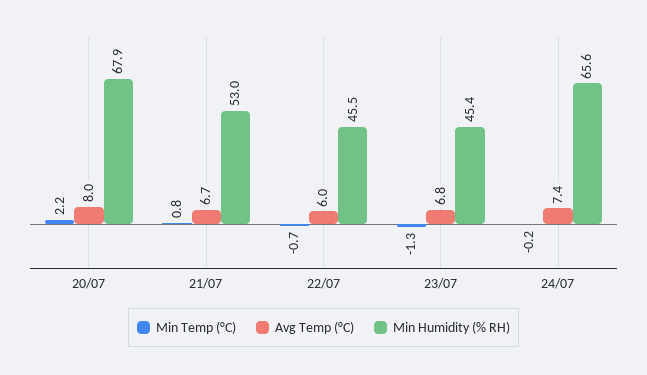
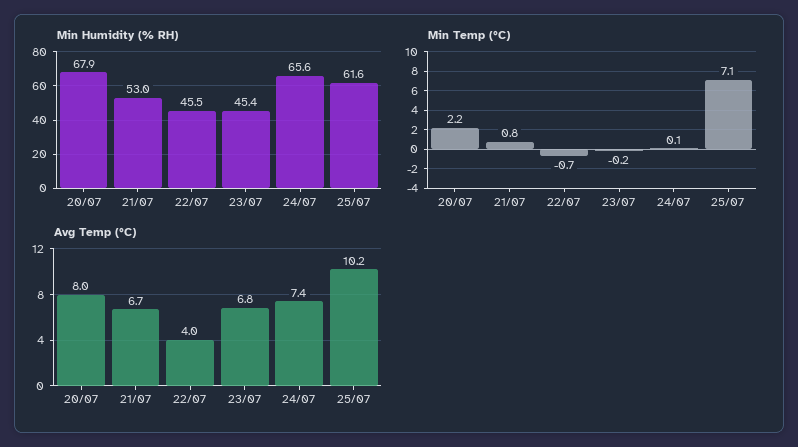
Avg Temp (°C), 22/07: 6 -> 4
Min Temp (°C), 23/07: -1.3 -> -0.2
Min Temp (°C), 24/07: -0.2 -> 0.1
Min Humidity (% RH), 25/07: none -> 61.6
Min Temp (°C), 25/07: none -> 7.1
Avg Temp (°C), 25/07: none -> 10.2

